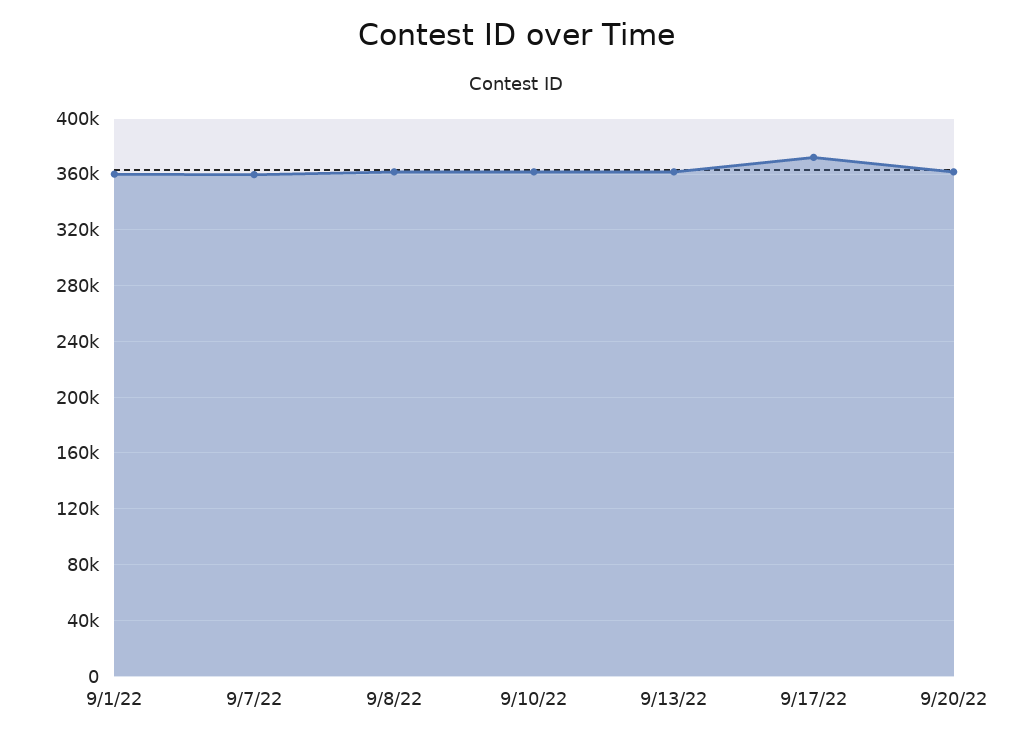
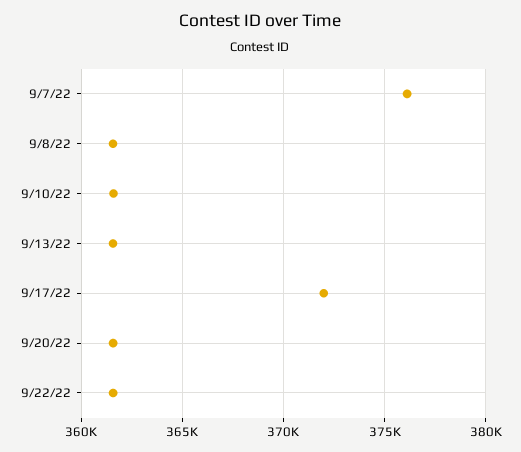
9/1/22: 360000 -> none
9/7/22: 360000 -> 376000
9/22/22: none -> 361500

